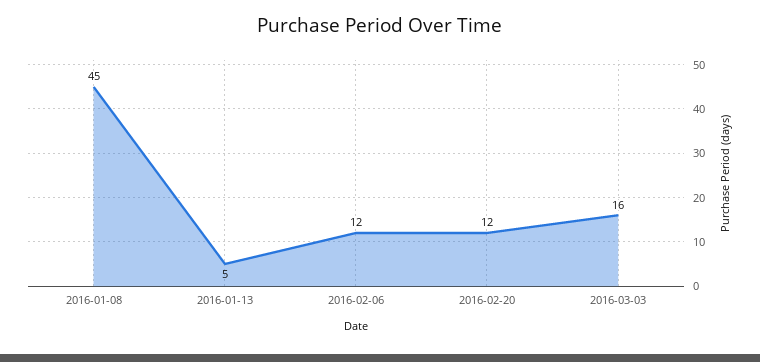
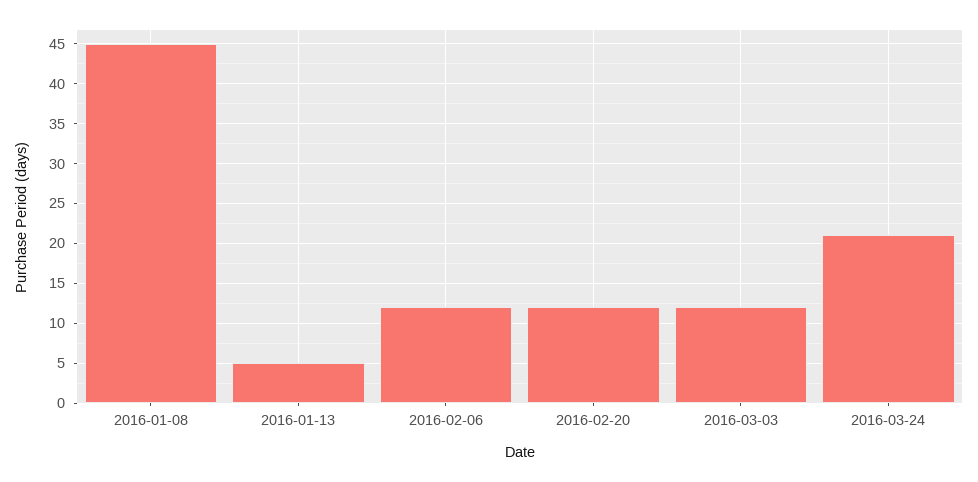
2016-03-03: 16 -> 12
2016-03-24: none -> 21

